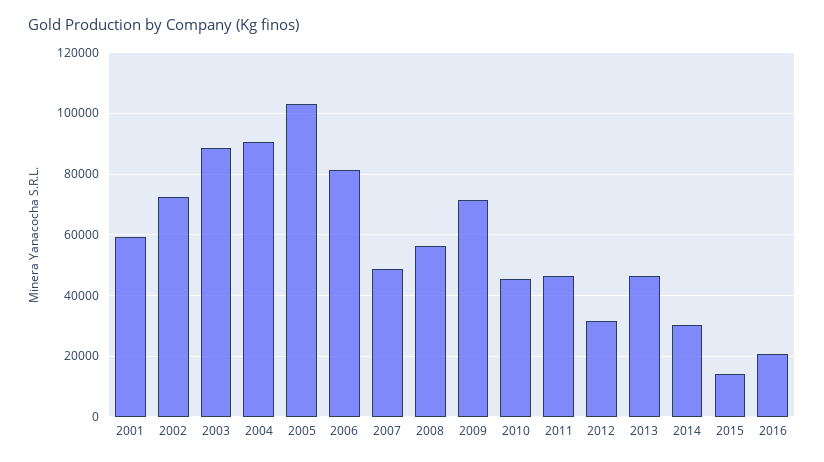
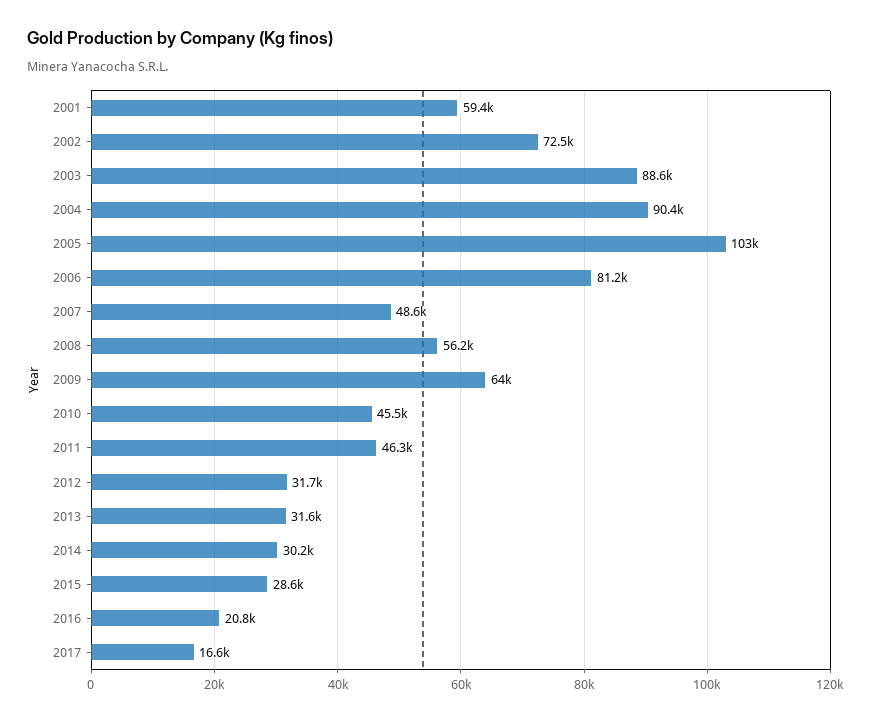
2009: 72000 -> 64000
2013: 46000 -> 31600
2015: 14000 -> 28600
2017: none -> 16600

